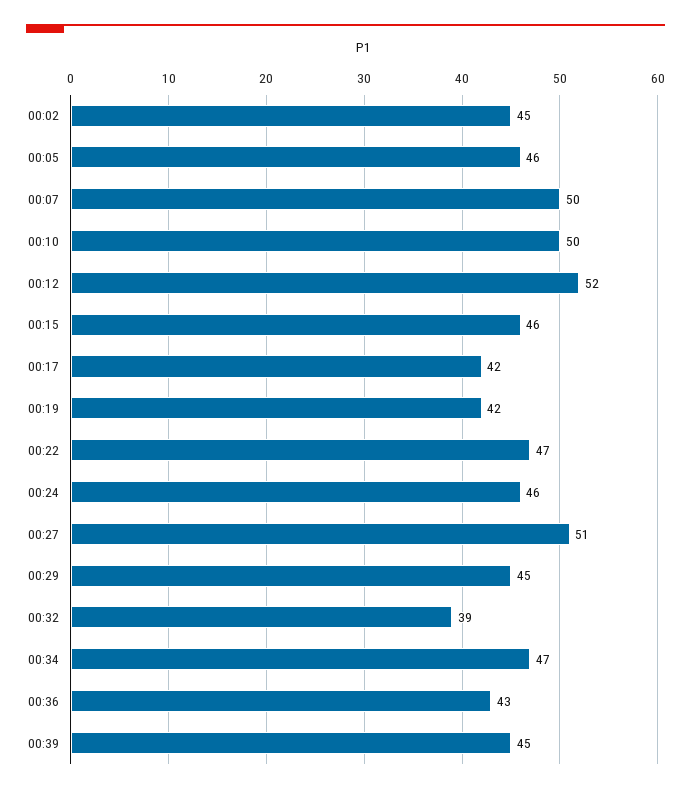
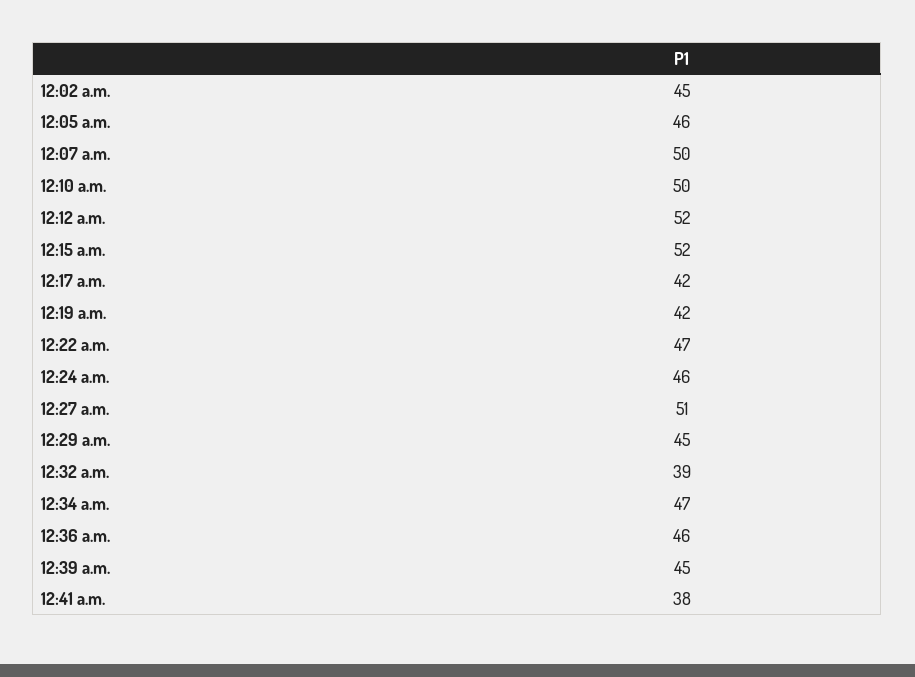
00:15: 46 -> 52
00:36: 43 -> 46
12:41 a.m.: none -> 38

